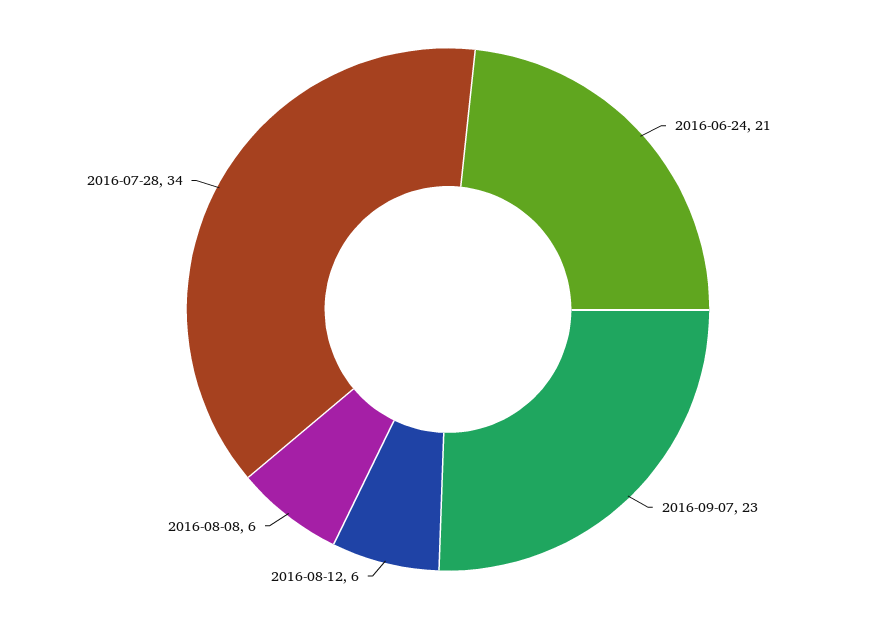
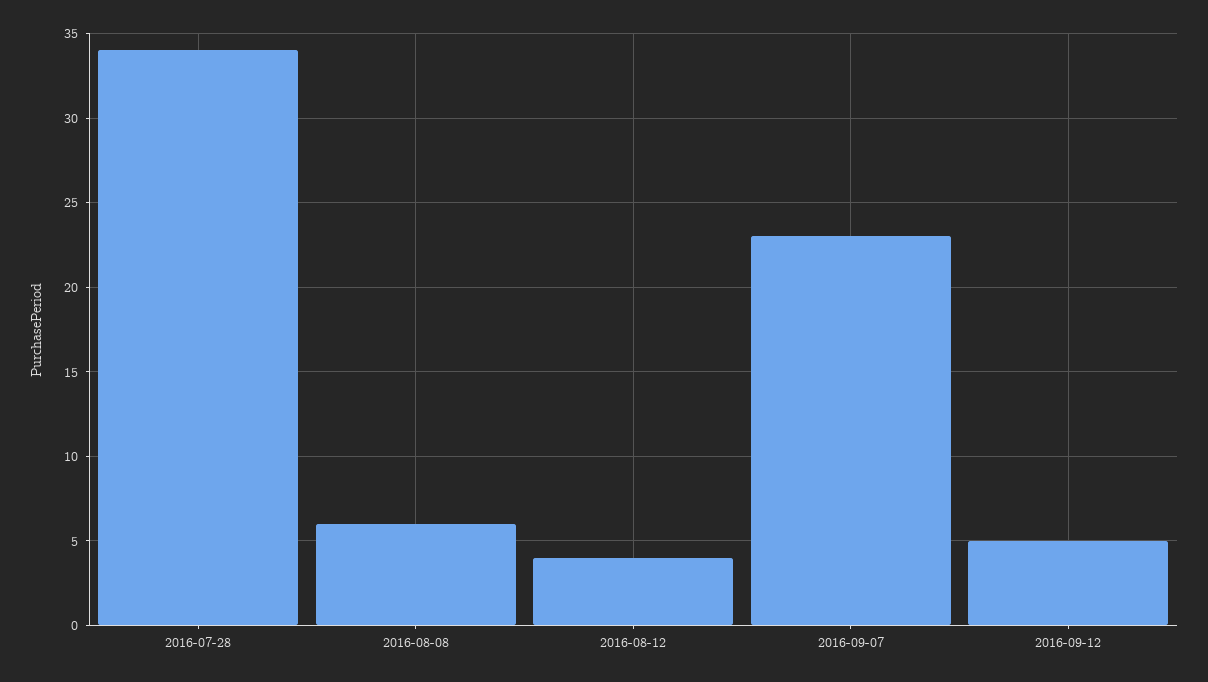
2016-06-24: 21 -> none
2016-08-12: 6 -> 4
2016-09-12: none -> 5

